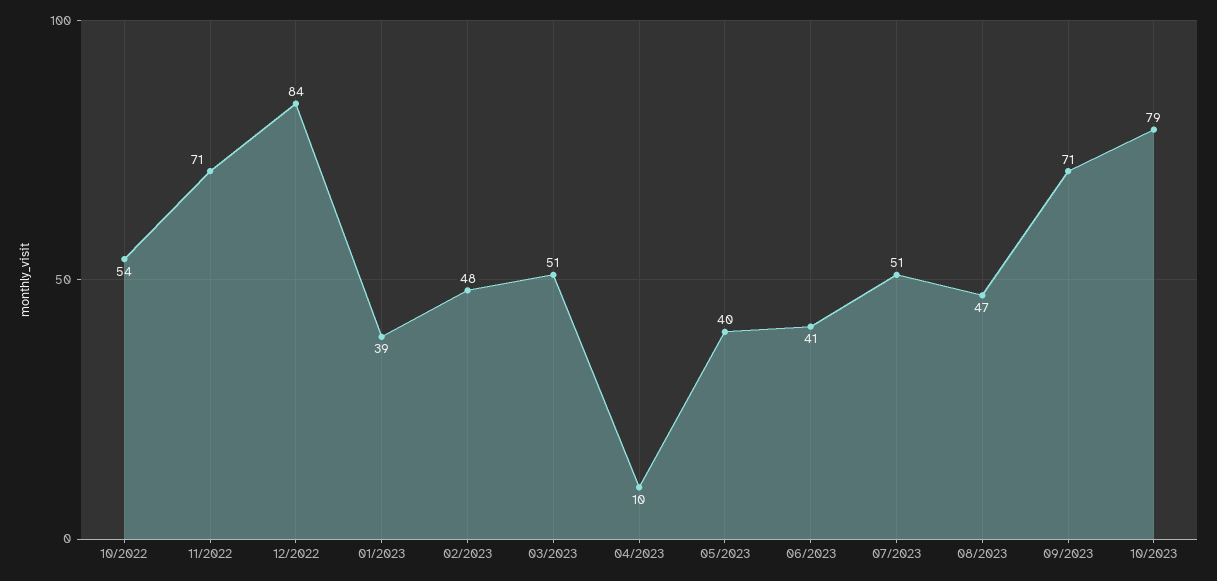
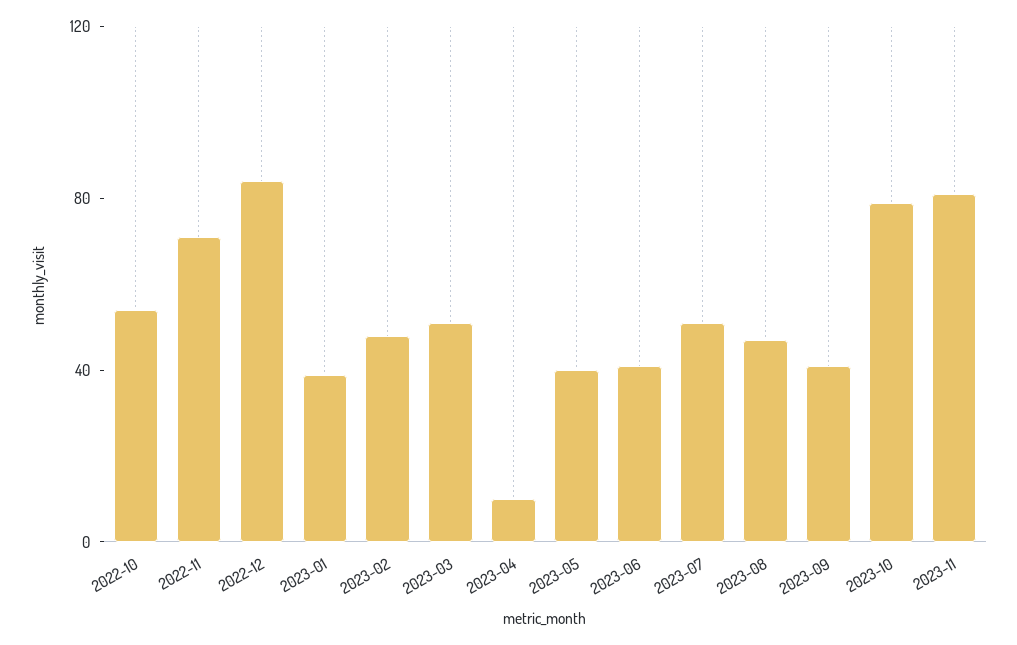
09/2023: 71 -> 40
2023-11: none -> 80

